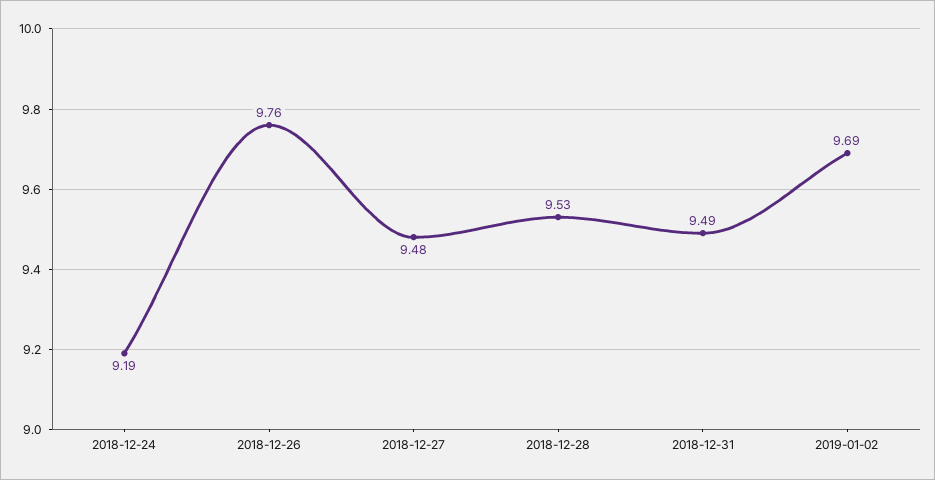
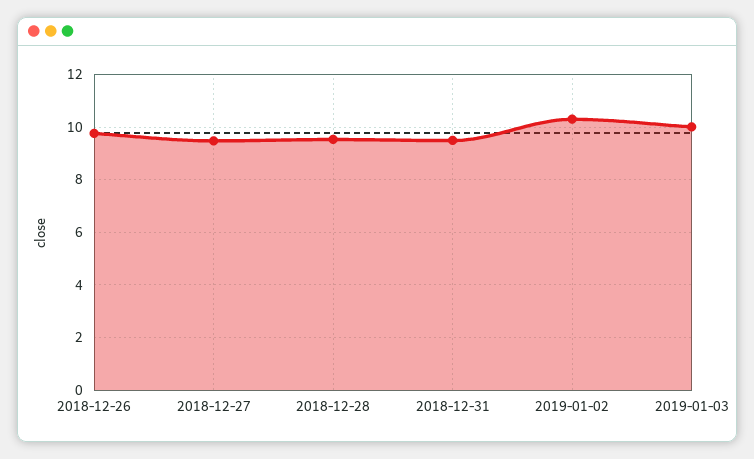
2018-12-24: 9.19 -> none
2019-01-02: 9.69 -> 10.25
2019-01-03: none -> 10

